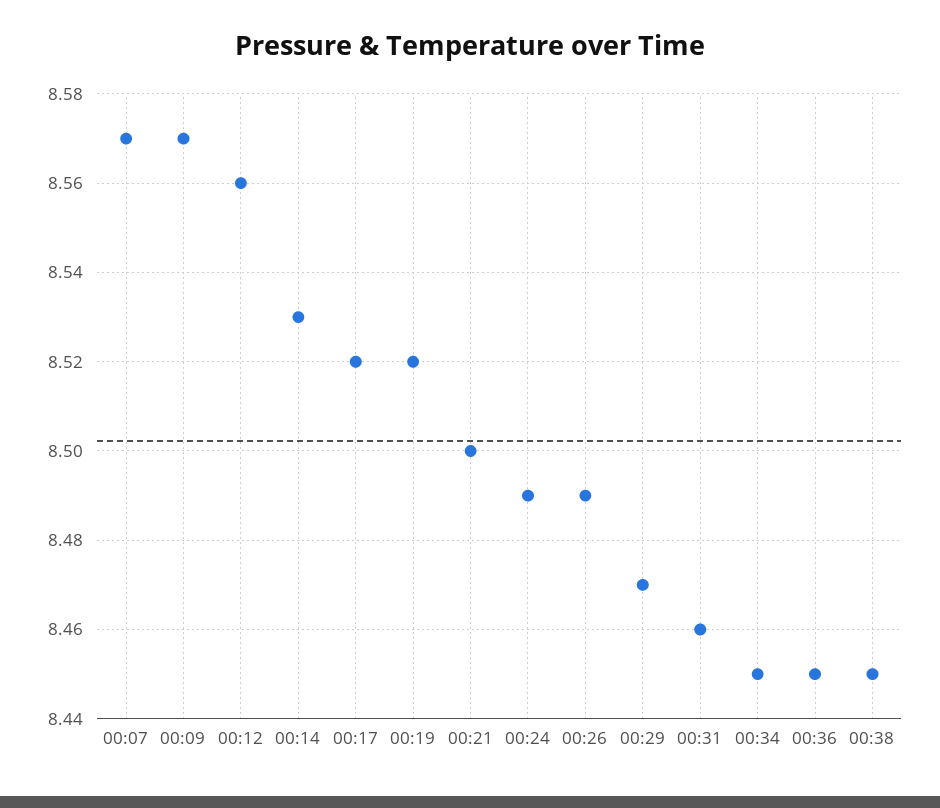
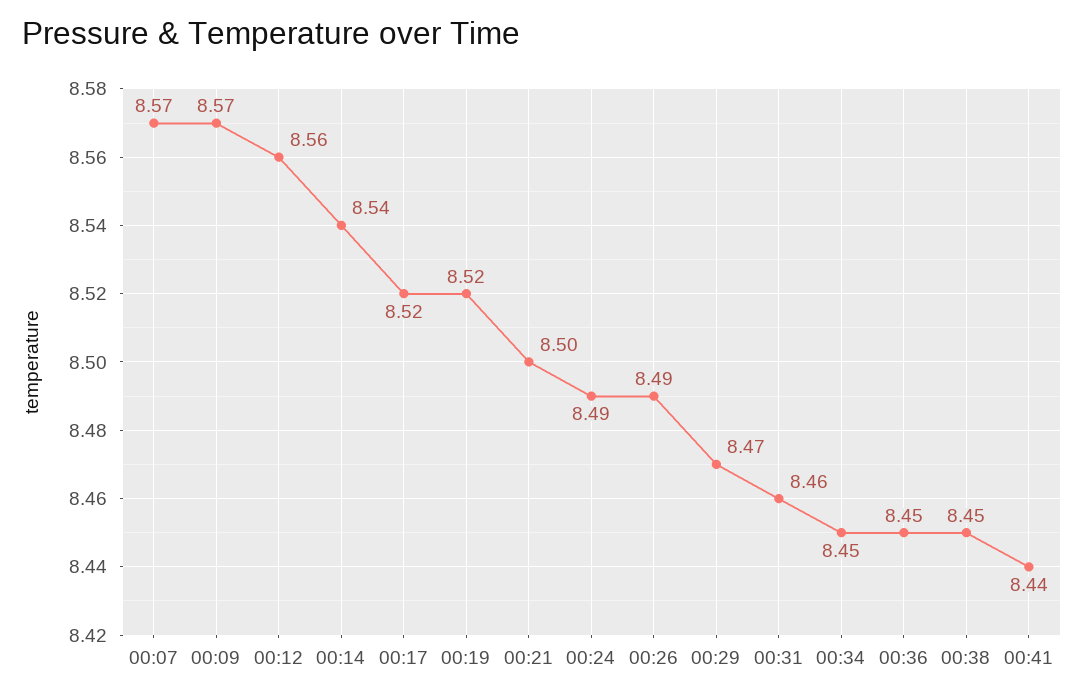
00:14: 8.53 -> 8.54
00:41: none -> 8.44

